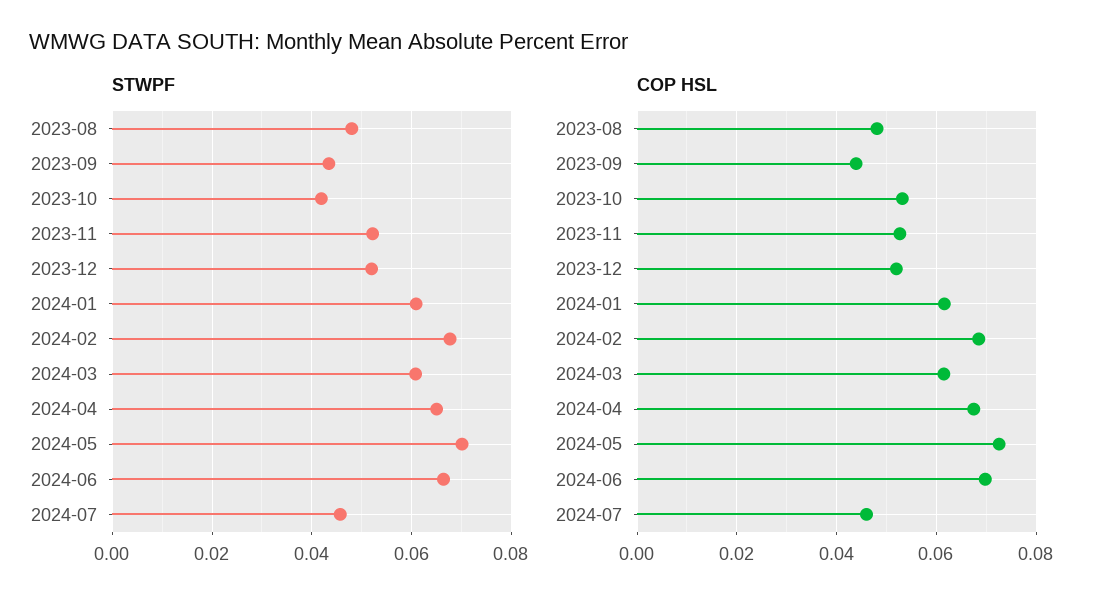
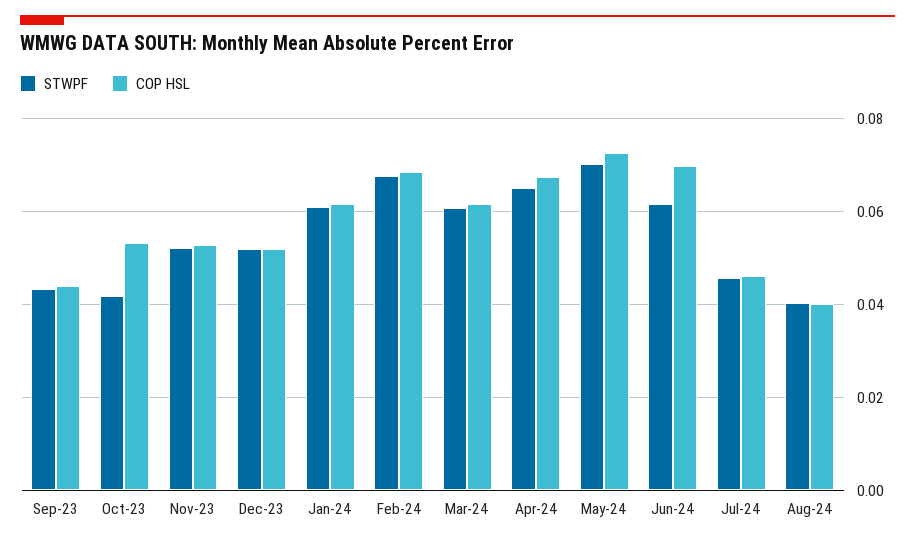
STWPF, 2023-08: 0.048 -> none
STWPF, 2024-06: 0.066 -> 0.062
COP HSL, 2023-08: 0.048 -> none
STWPF, Aug-24: none -> 0.04
COP HSL, Aug-24: none -> 0.04

